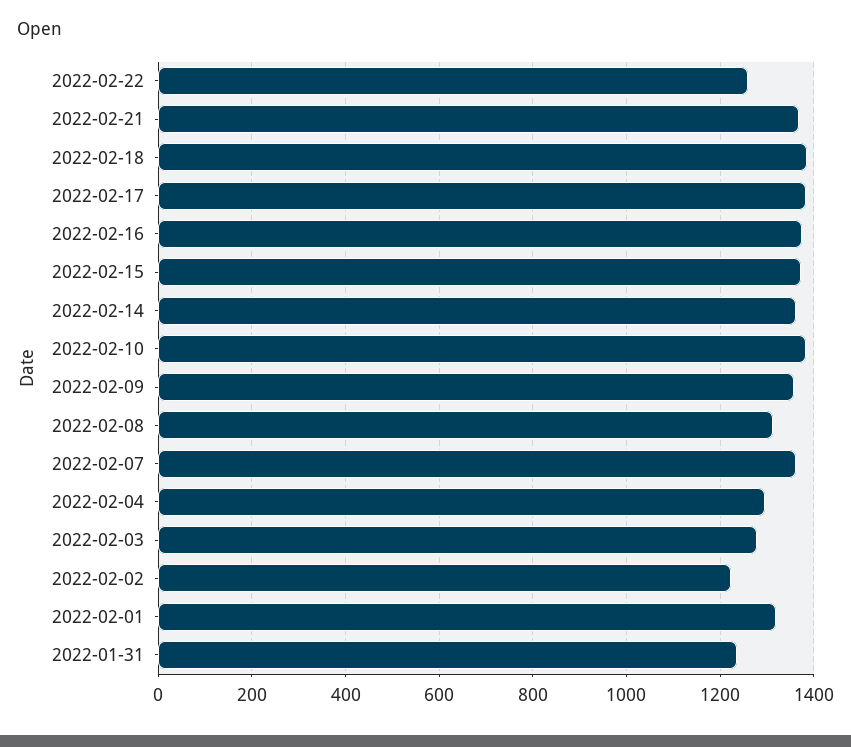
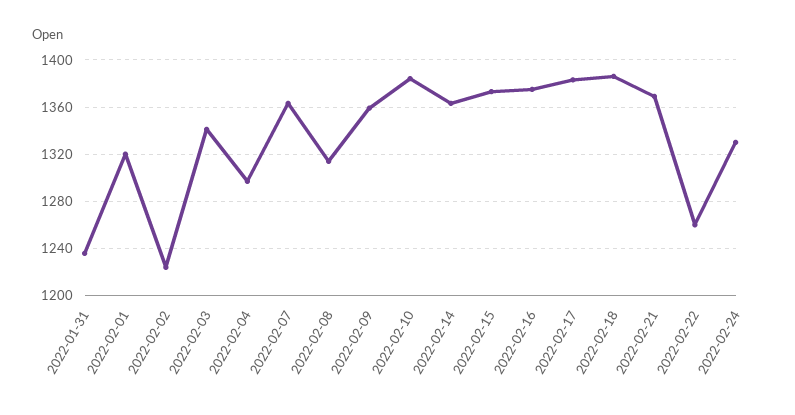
2022-02-03: 1280 -> 1340
2022-02-24: none -> 1330

